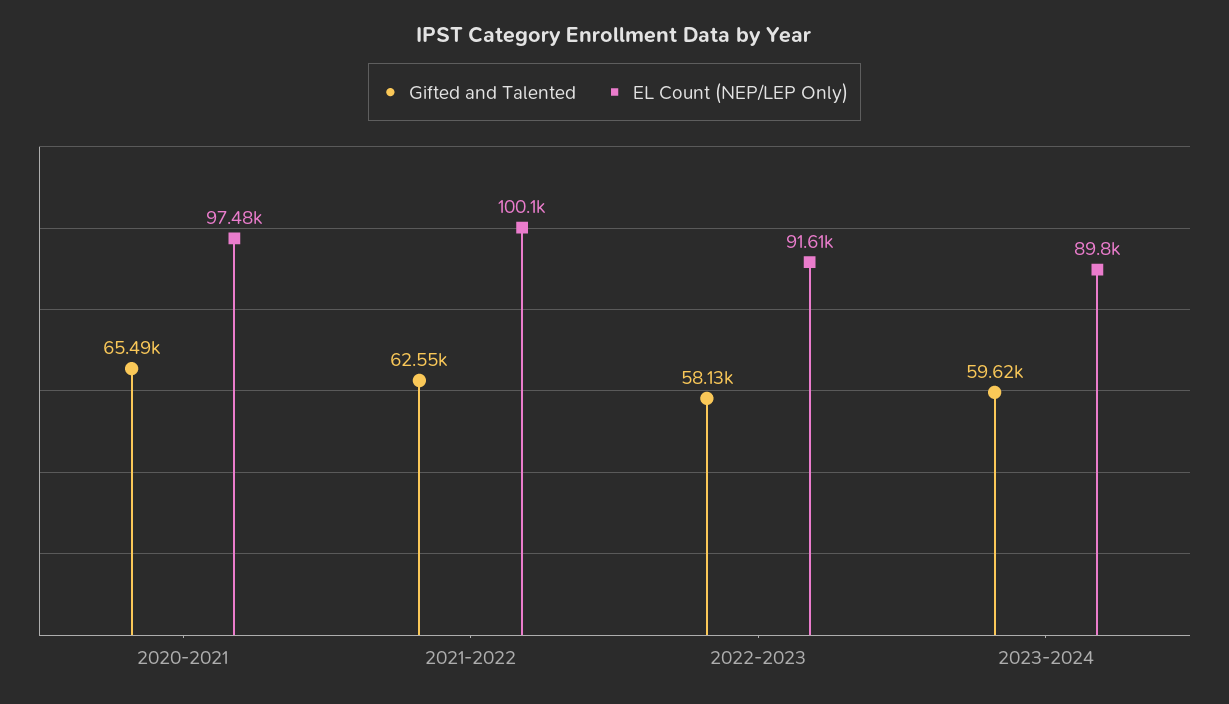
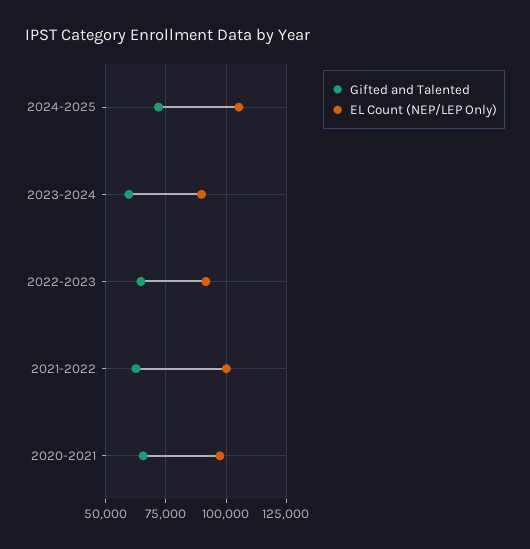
Gifted and Talented, 2022-2023: 58130 -> 65000
Gifted and Talented, 2024-2025: none -> 72500
EL Count (NEP/LEP Only), 2024-2025: none -> 105000

